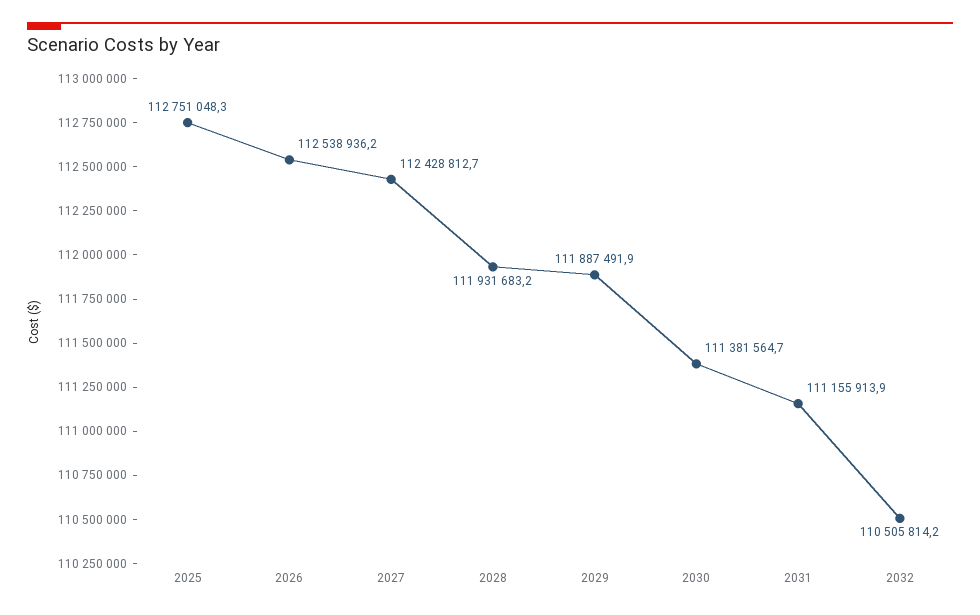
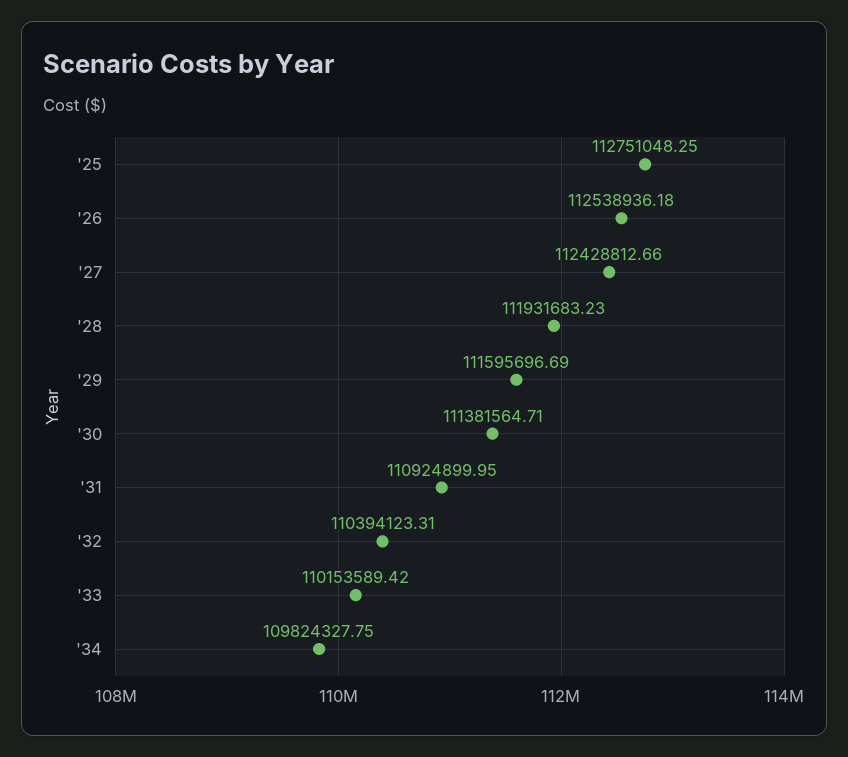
2029: 111887491.9 -> 111595696.69
2031: 111155913.9 -> 110924899.95
2032: 110505814.2 -> 110394123.31
'33: none -> 110153589.42
'34: none -> 109824327.75

